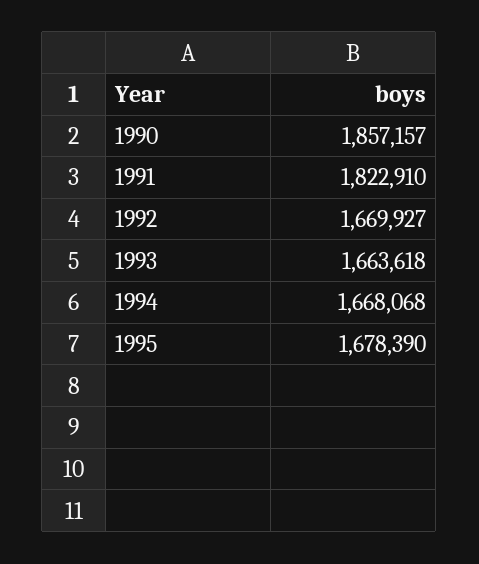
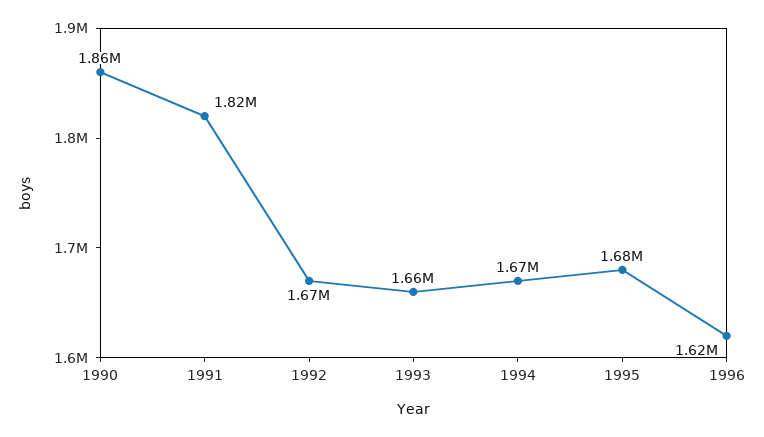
1996: none -> 1620000

